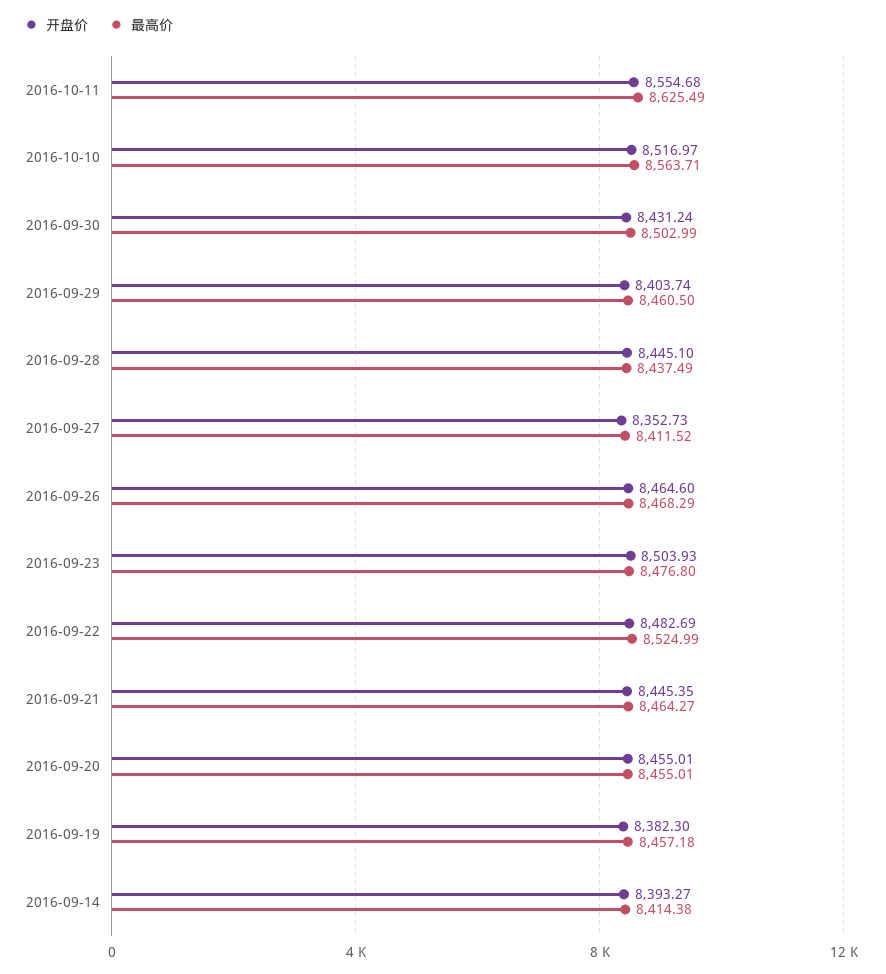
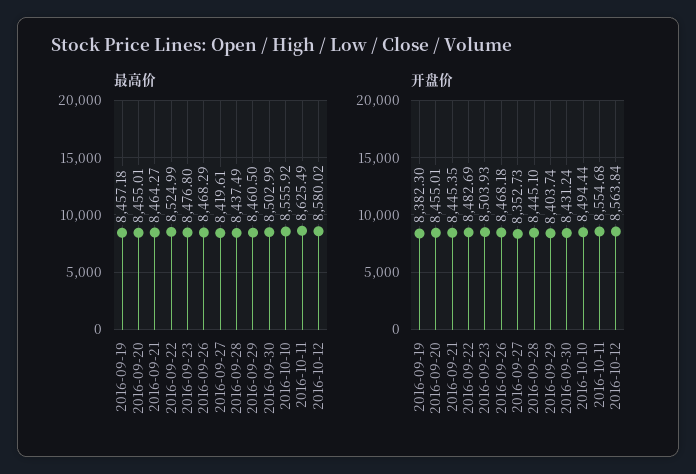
开盘价, 2016-10-10: 8516.97 -> 8494.44
最高价, 2016-10-10: 8563.71 -> 8555.92
最高价, 2016-09-27: 8411.52 -> 8419.61
开盘价, 2016-09-26: 8464.6 -> 8468.18
开盘价, 2016-09-14: 8393.27 -> none
最高价, 2016-09-14: 8414.38 -> none
最高价, 2016-10-12: none -> 8580.02
开盘价, 2016-10-12: none -> 8563.84

